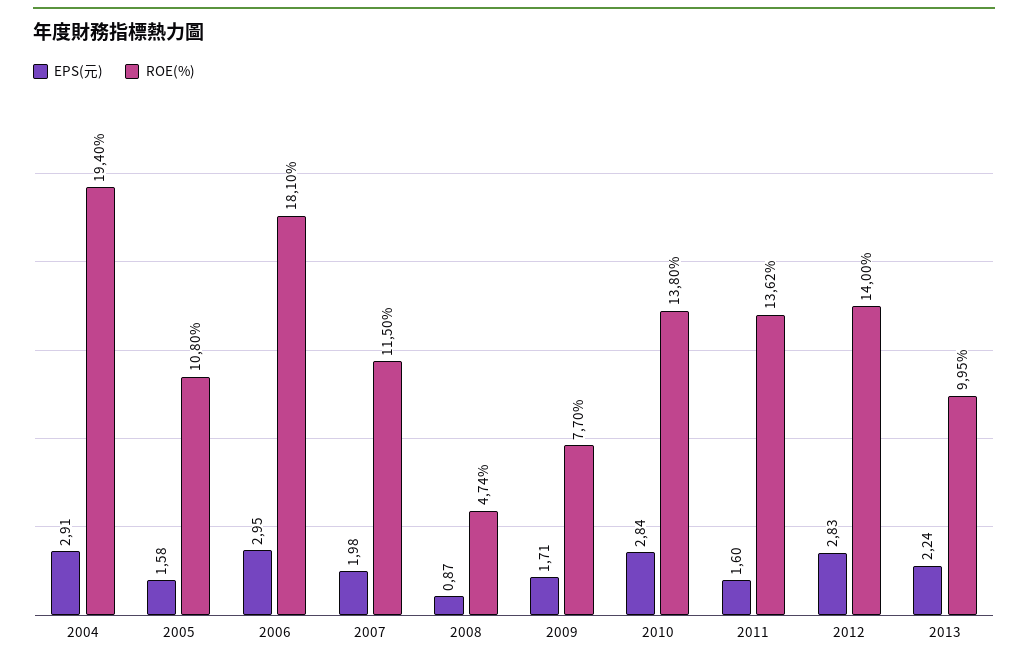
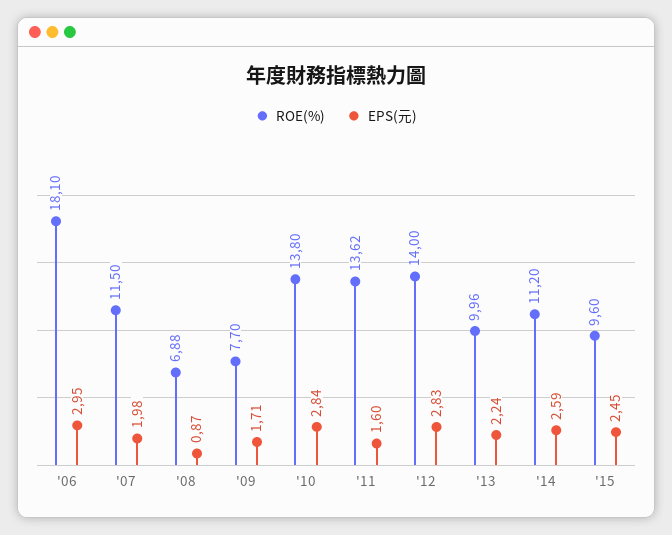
EPS(元), 2004: 2.91 -> none
ROE(%), 2004: 19.4 -> none
EPS(元), 2005: 1.58 -> none
ROE(%), 2005: 10.8 -> none
ROE(%), 2008: 4.74 -> 6.88
ROE(%), 2013: 9.95 -> 9.96
ROE(%), '14: none -> 11.2
EPS(元), '14: none -> 2.59
ROE(%), '15: none -> 9.6
EPS(元), '15: none -> 2.45

